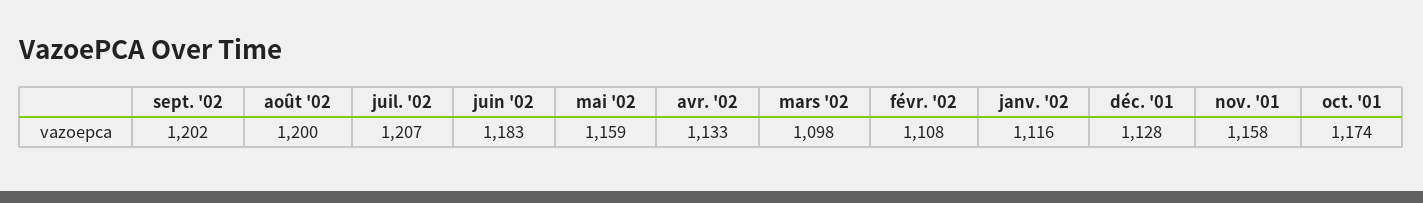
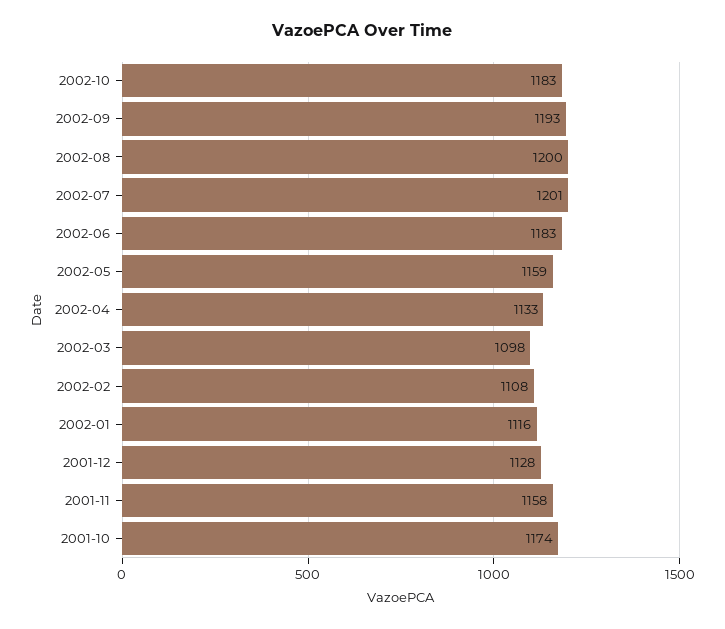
sept. '02: 1202 -> 1193
juil. '02: 1207 -> 1201
2002-10: none -> 1183

